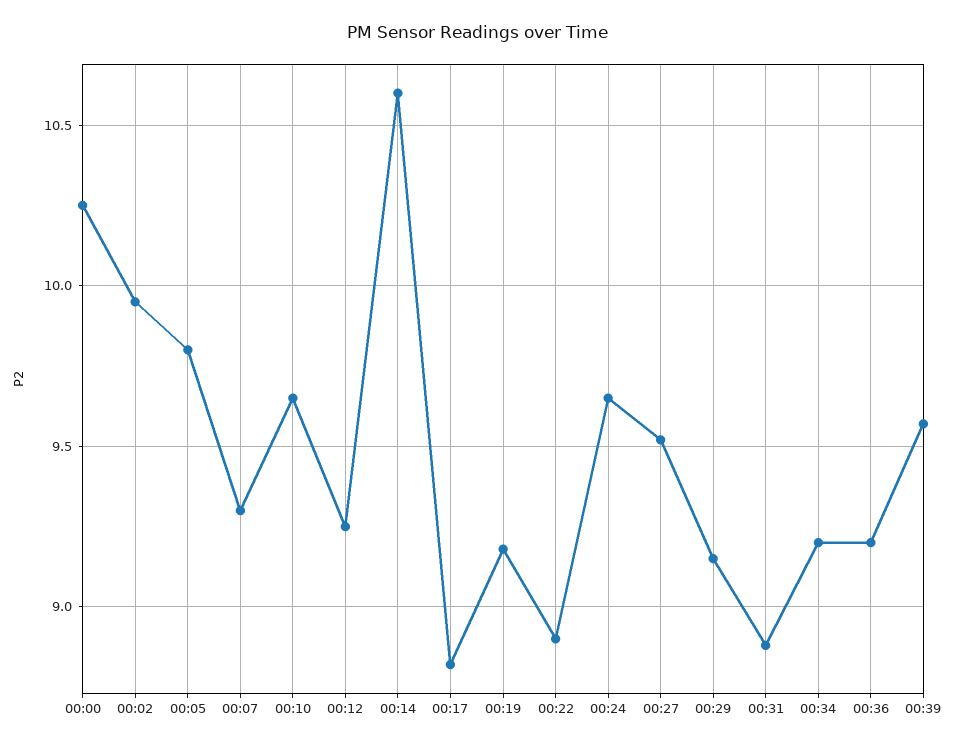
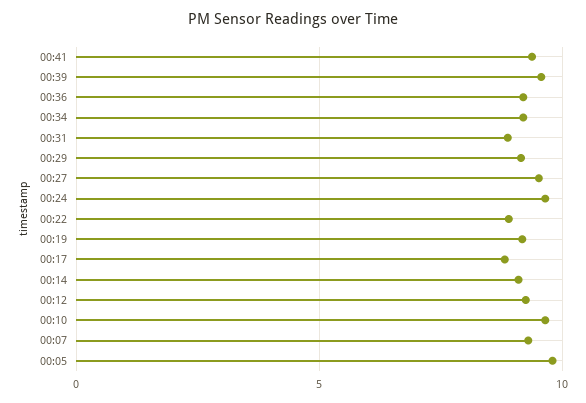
00:00: 10.25 -> none
00:02: 9.95 -> none
00:14: 10.6 -> 9
00:41: none -> 9.5

